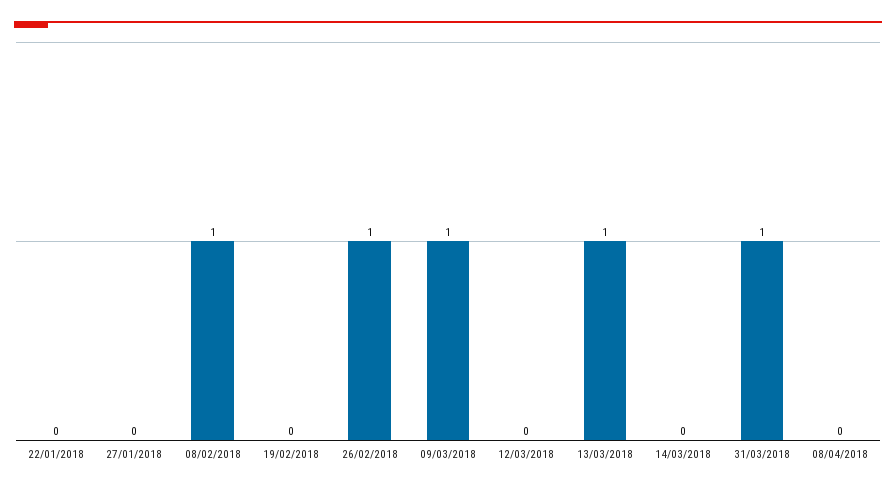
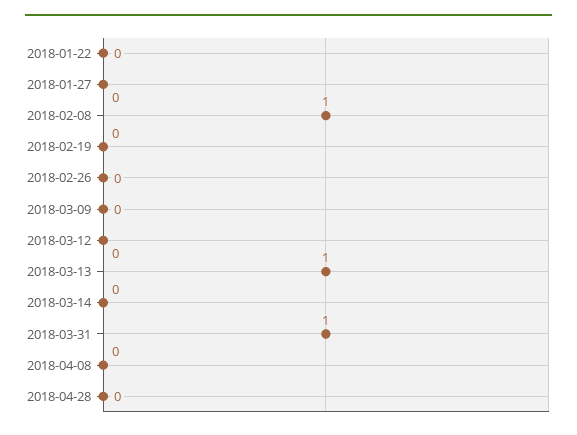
26/02/2018: 1 -> 0
09/03/2018: 1 -> 0
2018-04-28: none -> 0

